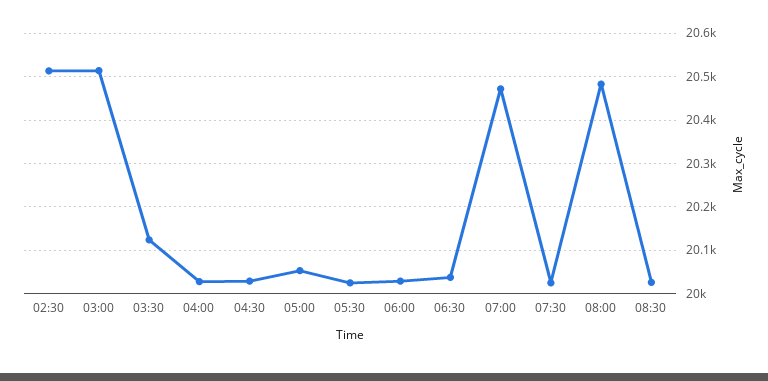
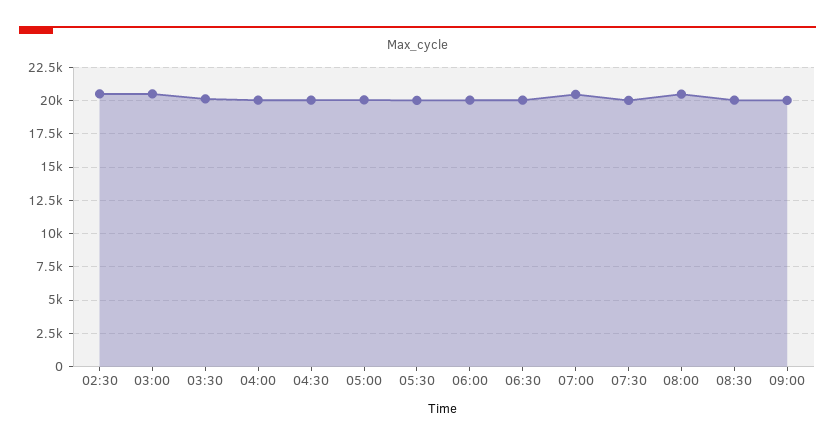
09:00: none -> 20000

